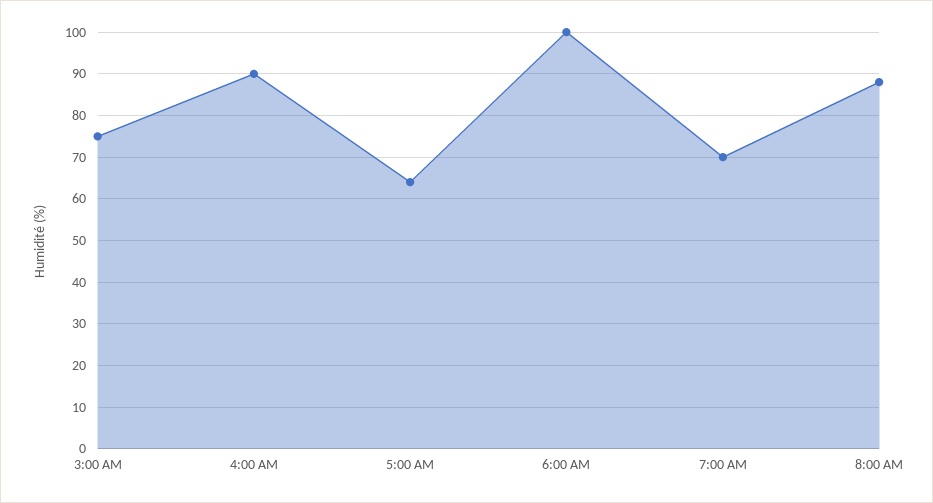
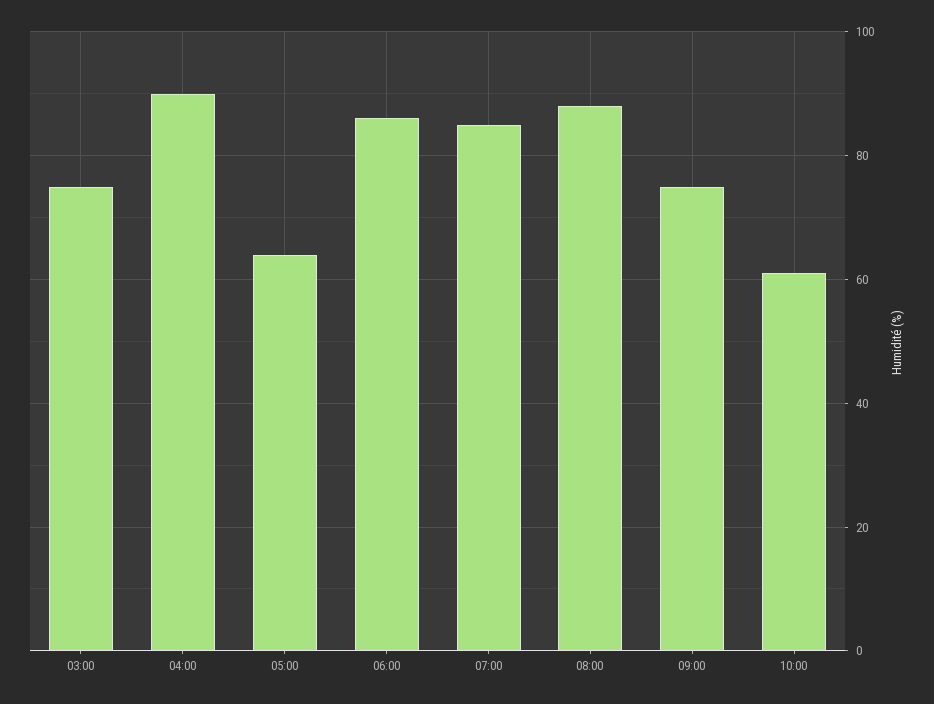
6:00 AM: 100 -> 85
7:00 AM: 70 -> 85
09:00: none -> 75
10:00: none -> 60

